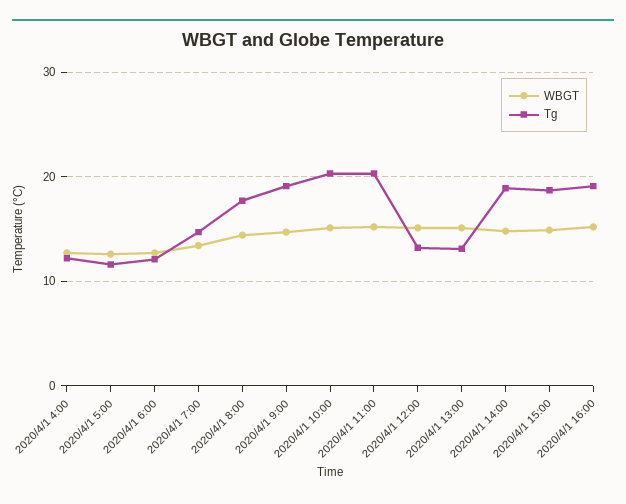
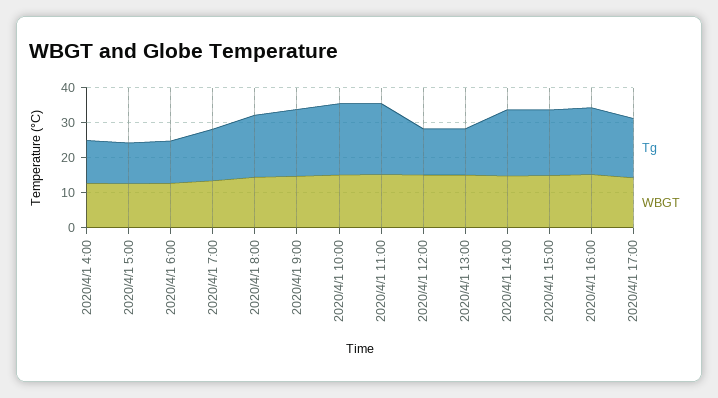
Tg, 2020/4/1 17:00: none -> 17.5
WBGT, 2020/4/1 17:00: none -> 15

